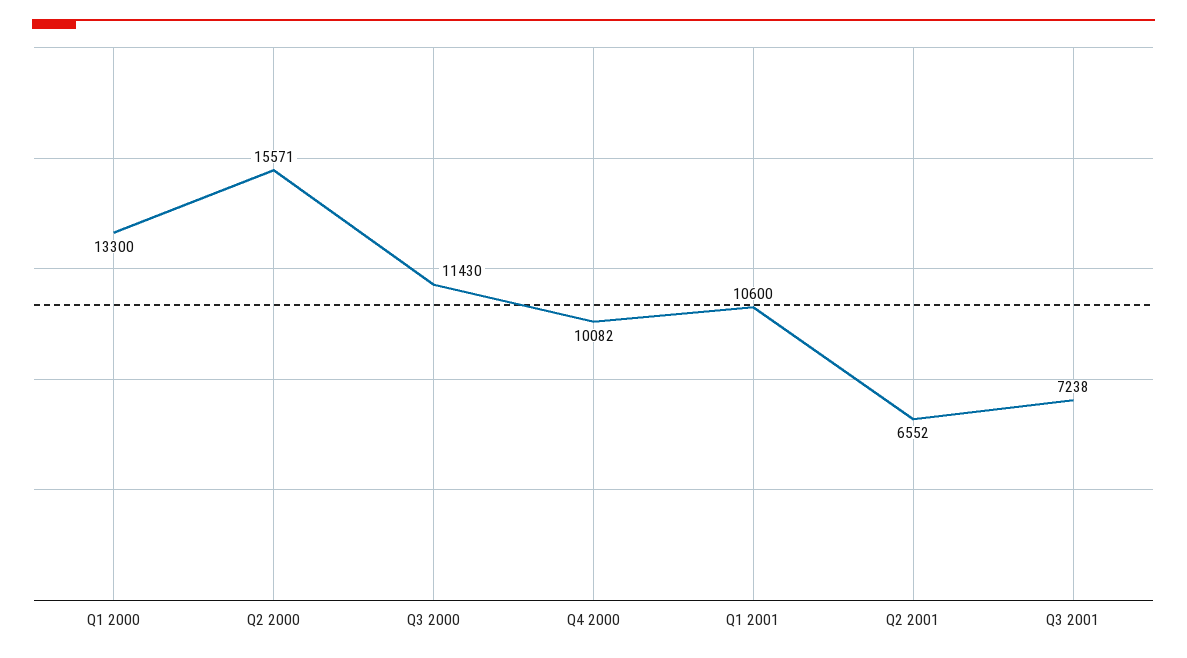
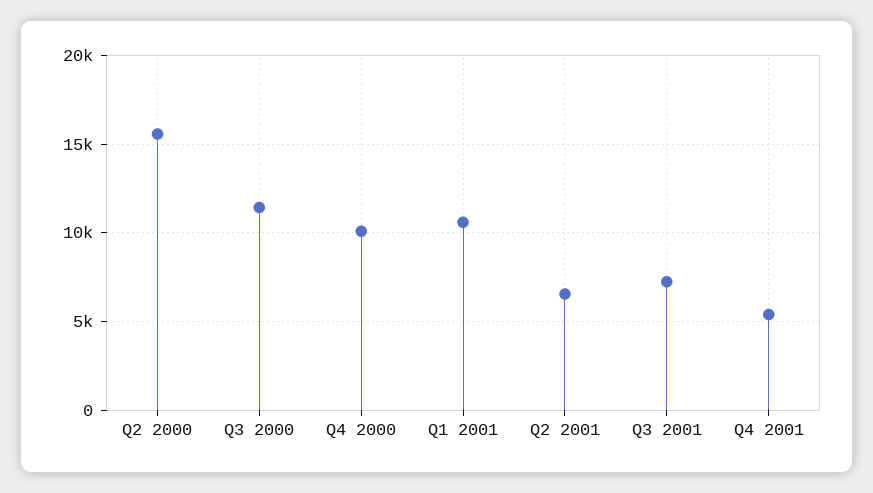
Q1 2000: 13300 -> none
Q4 2001: none -> 5500

